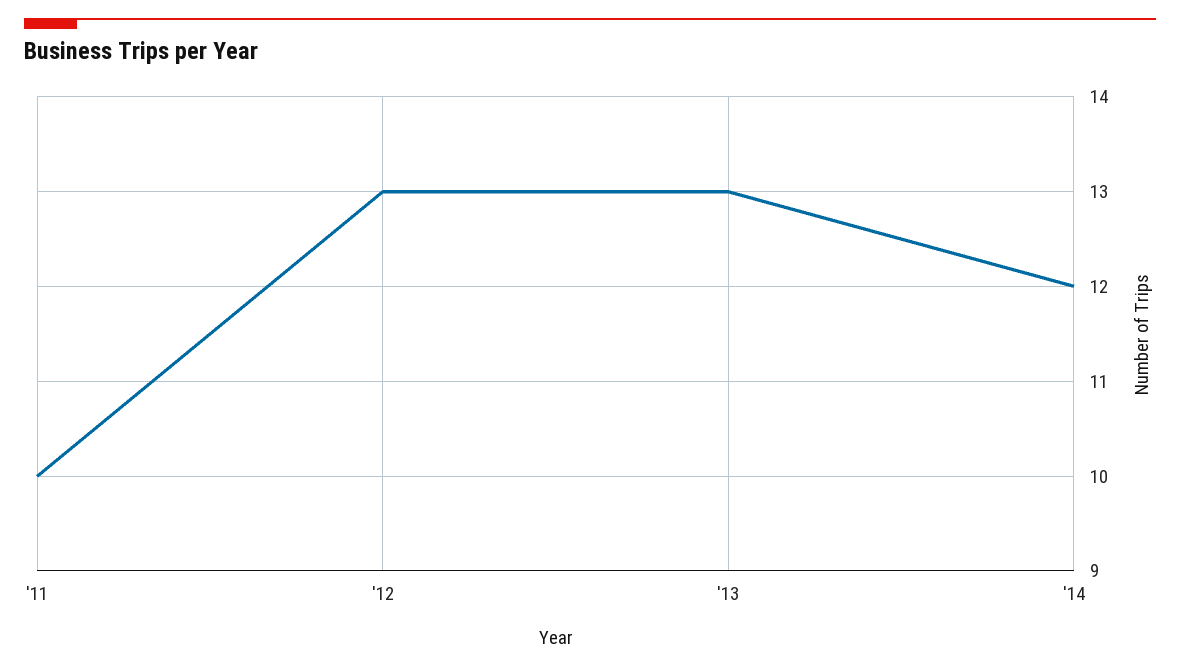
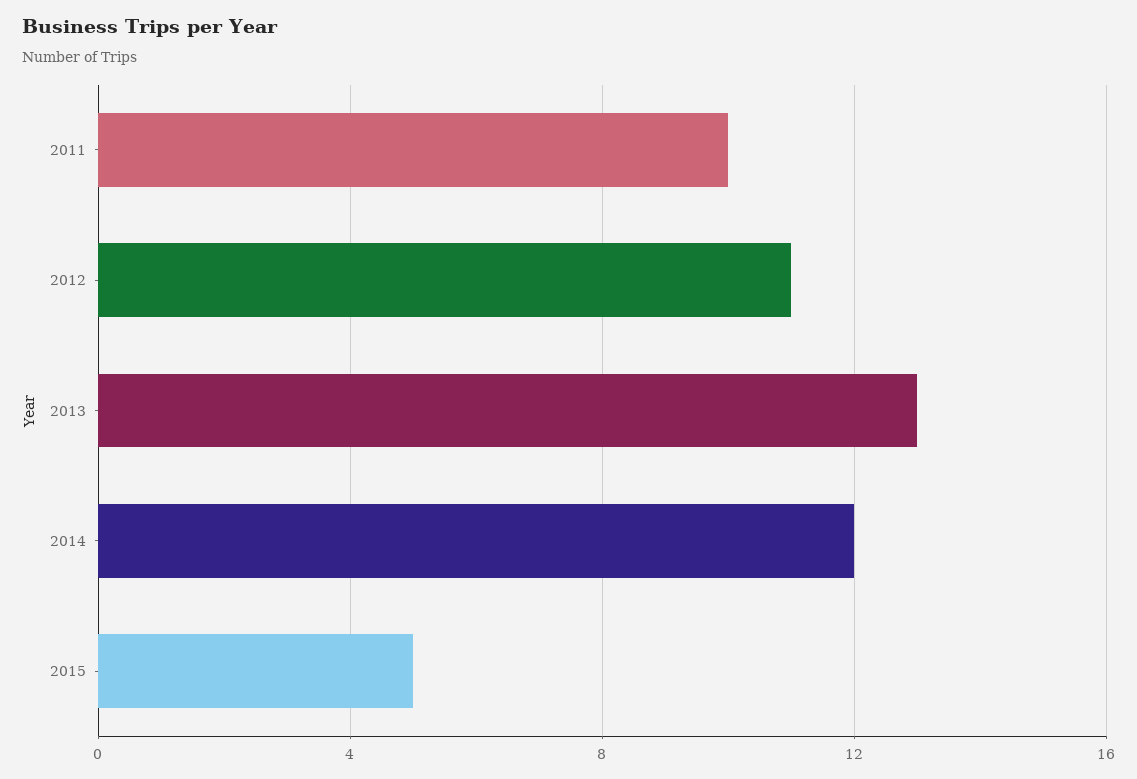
'12: 13 -> 11
2015: none -> 5

